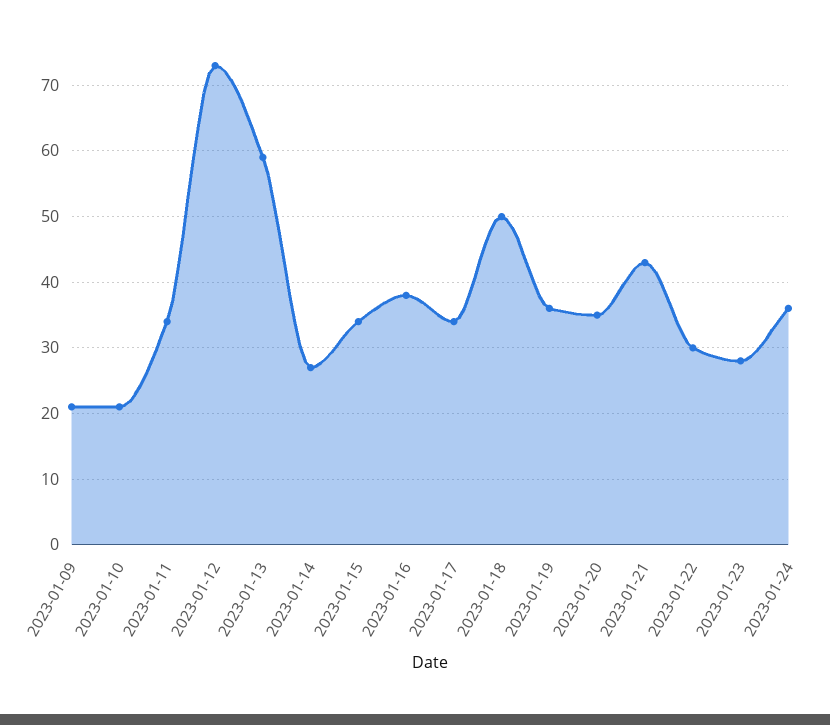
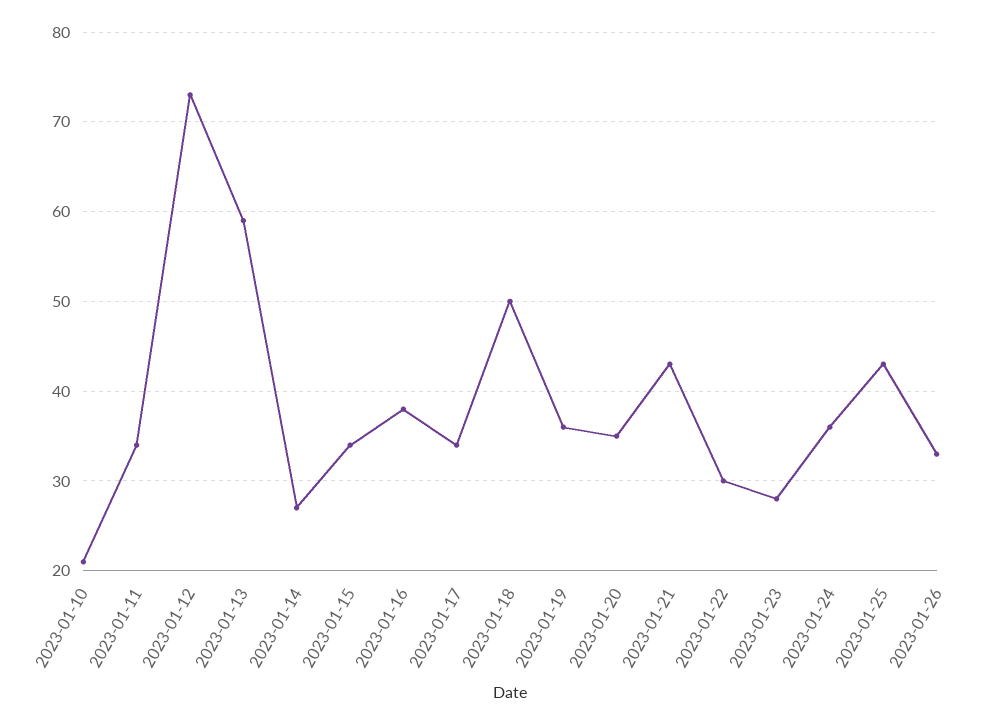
2023-01-09: 21 -> none
2023-01-25: none -> 43
2023-01-26: none -> 33

